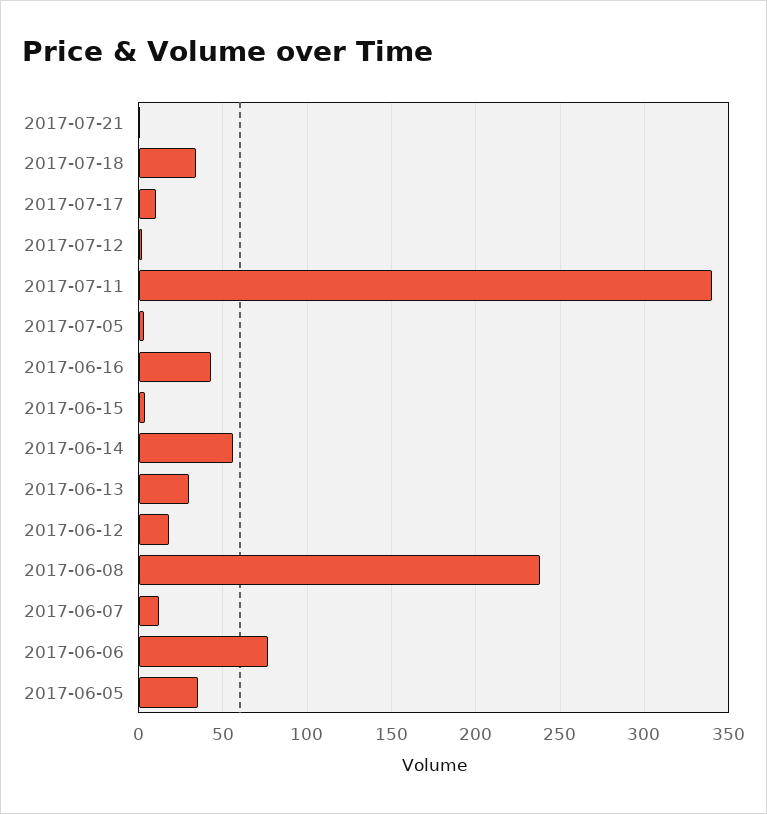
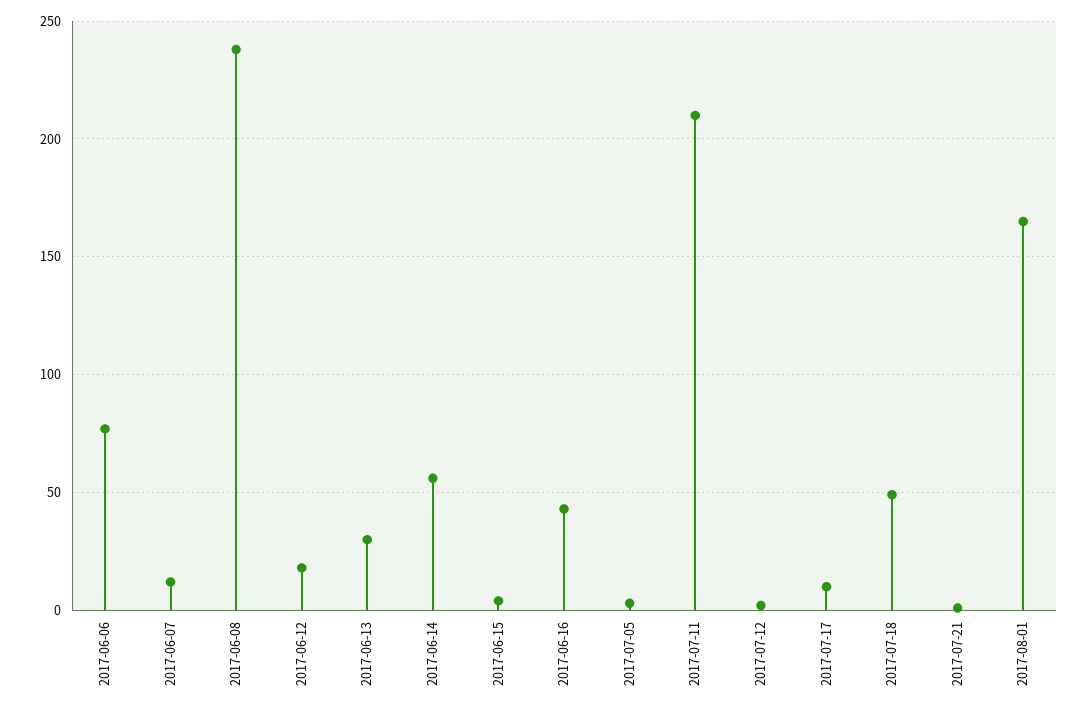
2017-07-18: 35 -> 50
2017-07-11: 340 -> 210
2017-06-05: 35 -> none
2017-08-01: none -> 165

